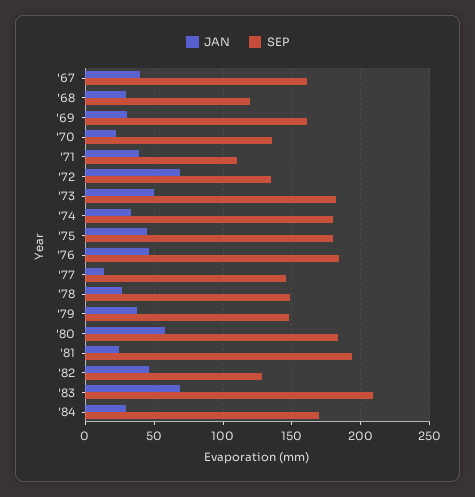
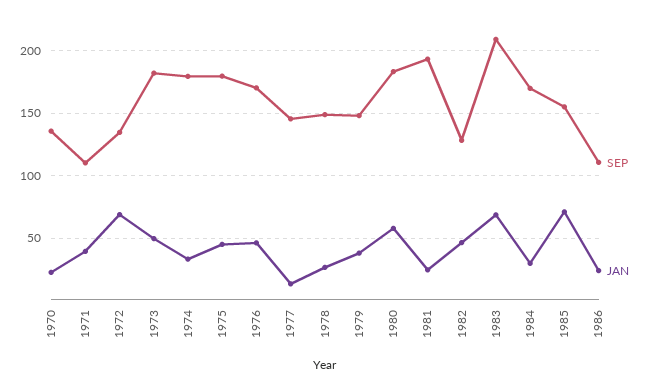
JAN, '67: 40 -> none
SEP, '67: 160 -> none
JAN, '68: 30 -> none
SEP, '68: 120 -> none
JAN, '69: 30 -> none
SEP, '69: 160 -> none
SEP, '76: 185 -> 170
SEP, 1985: none -> 155
JAN, 1985: none -> 70
SEP, 1986: none -> 110
JAN, 1986: none -> 25

